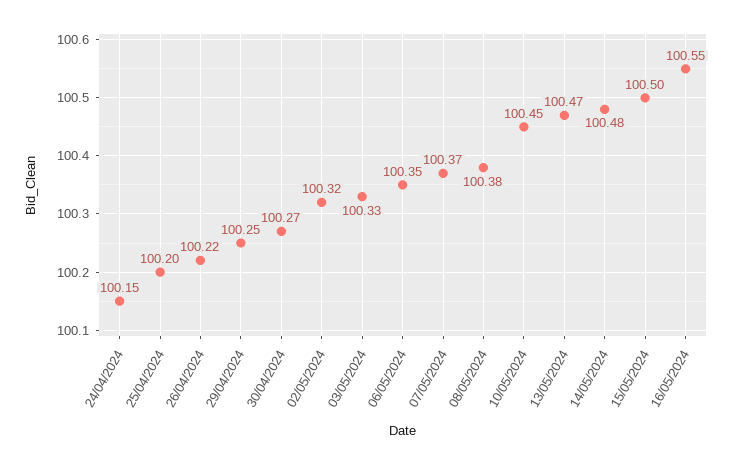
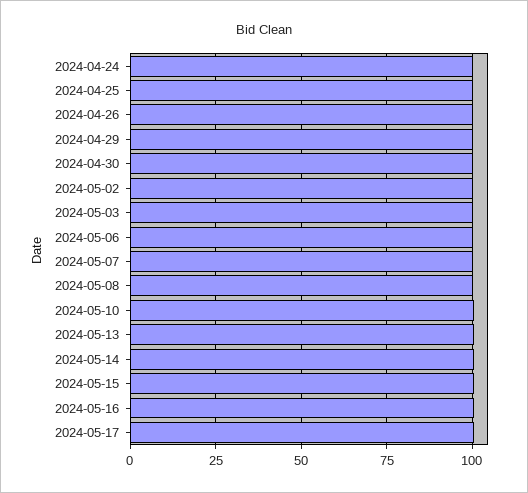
2024-05-17: none -> 100

